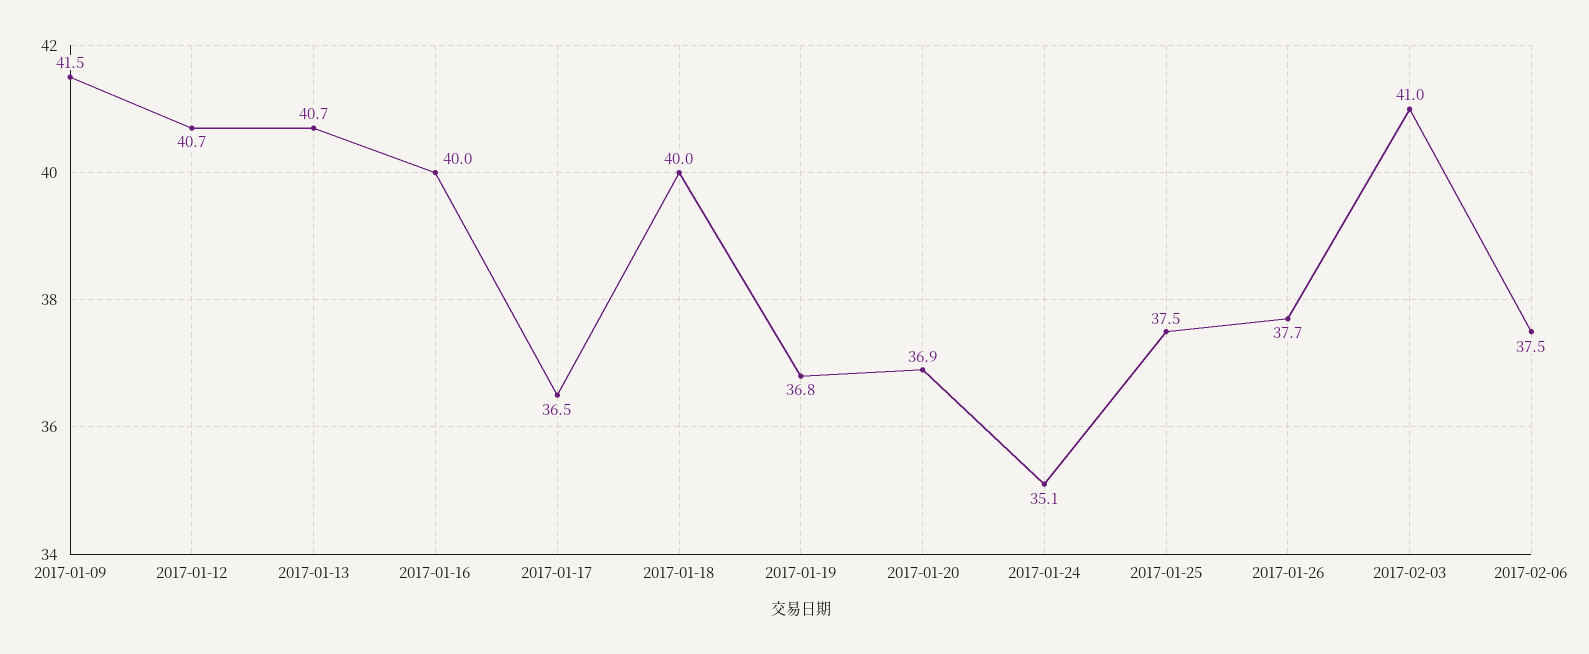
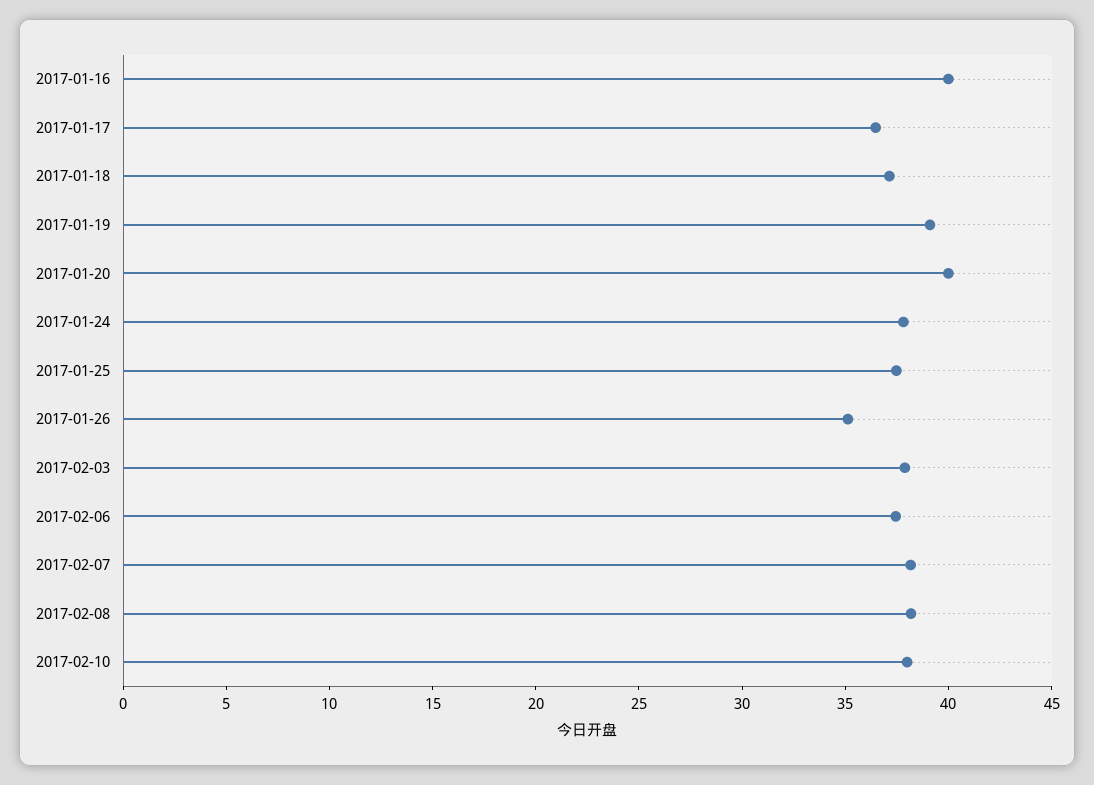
2017-01-09: 41.5 -> none
2017-01-12: 40.7 -> none
2017-01-13: 40.7 -> none
2017-01-18: 40 -> 37
2017-01-19: 36.8 -> 39
2017-01-20: 36.9 -> 40
2017-01-24: 35.1 -> 38
2017-01-26: 37.7 -> 35
2017-02-03: 41 -> 38
2017-02-07: none -> 38
2017-02-08: none -> 38
2017-02-10: none -> 38

